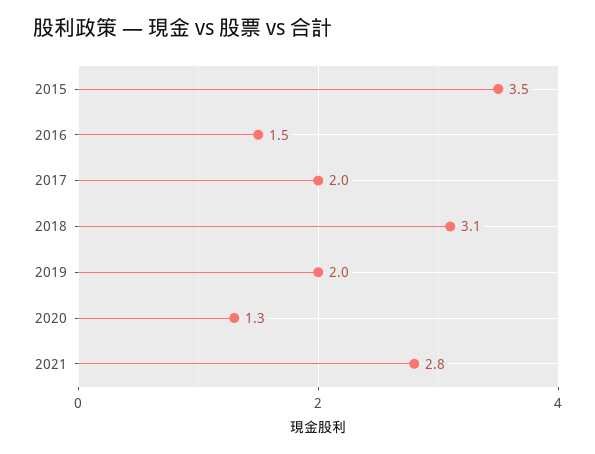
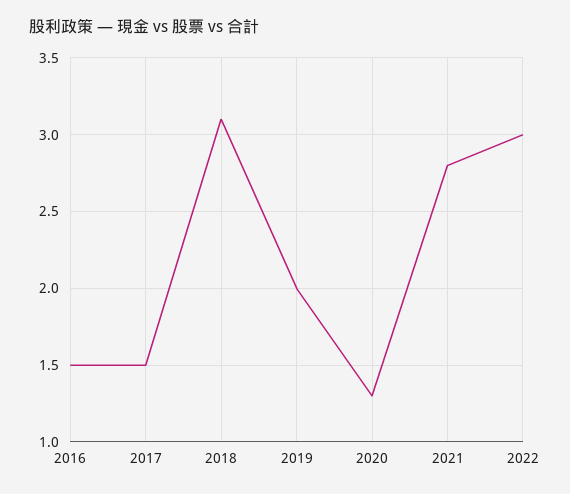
2015: 3.5 -> none
2017: 2 -> 1.5
2022: none -> 3

